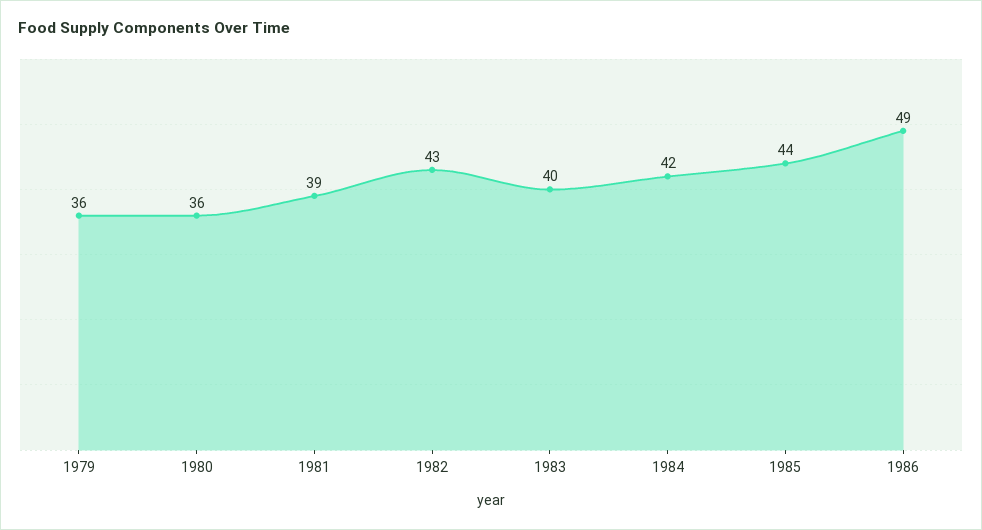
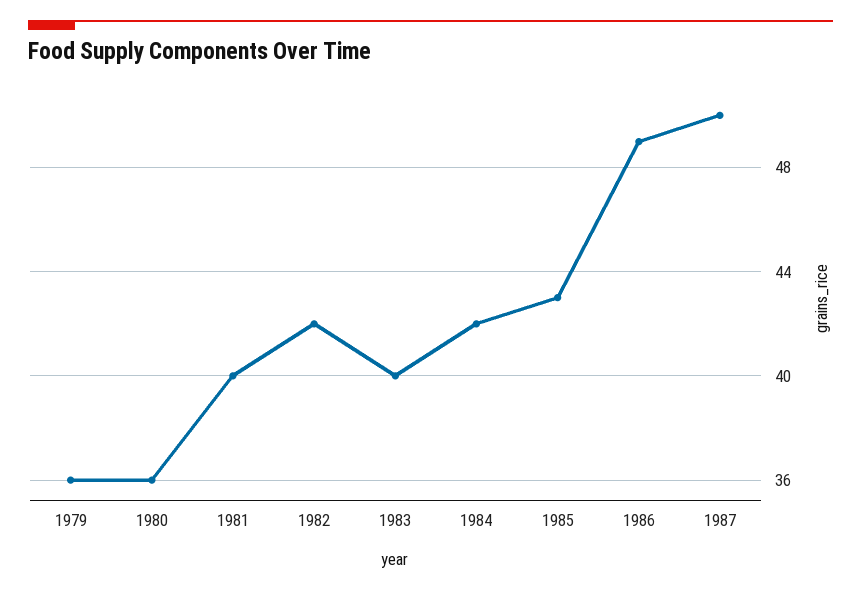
1981: 39 -> 40
1982: 43 -> 42
1985: 44 -> 43
1987: none -> 50

